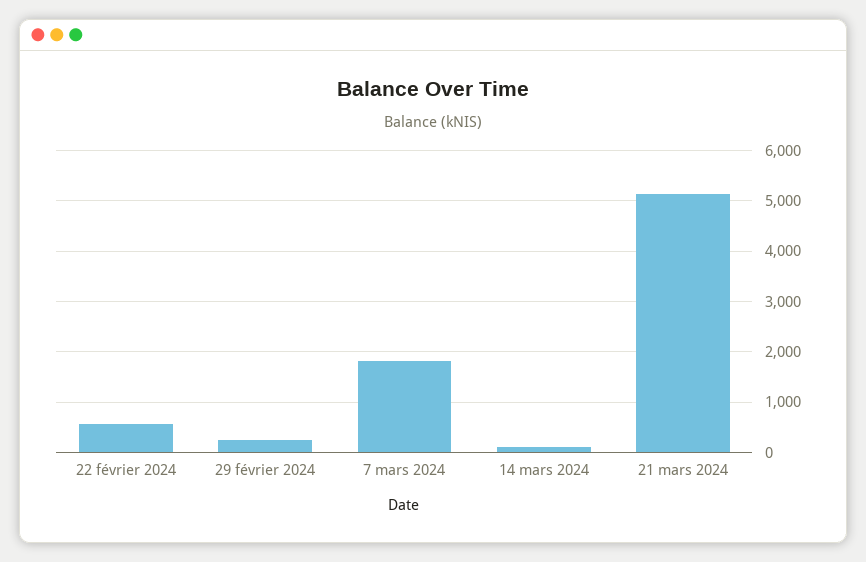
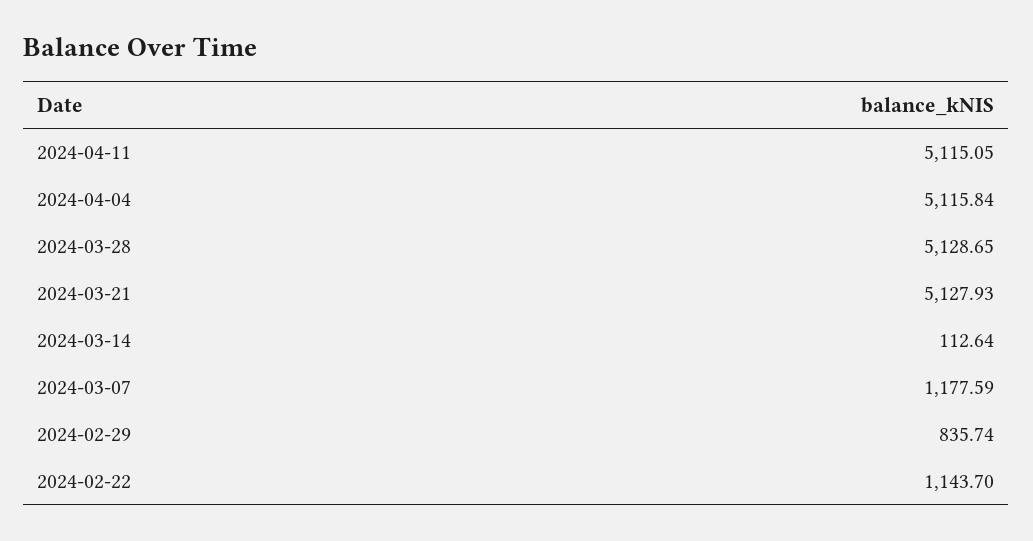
22 février 2024: 600 -> 1143.7
29 février 2024: 200 -> 835.74
7 mars 2024: 1800 -> 1177.59
2024-04-11: none -> 5115.05
2024-04-04: none -> 5115.84
2024-03-28: none -> 5128.65

